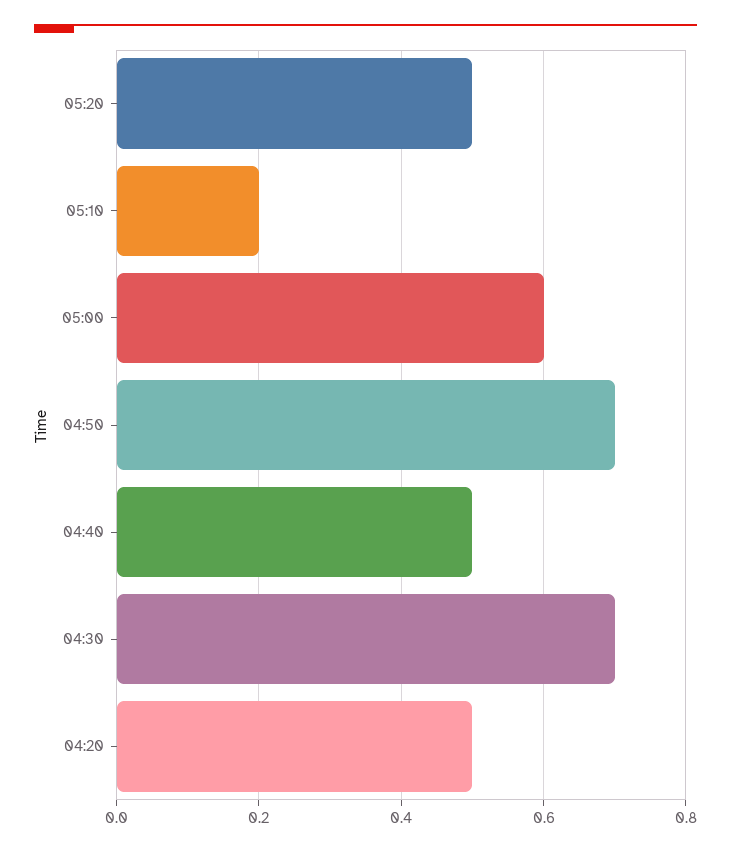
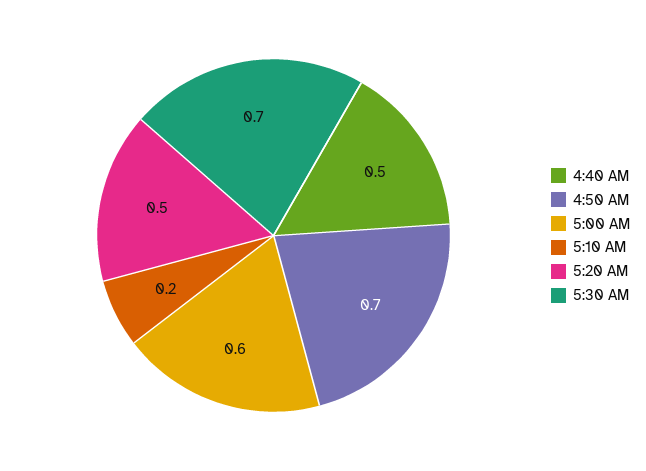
04:30: 0.7 -> none
04:20: 0.5 -> none
5:30 AM: none -> 0.7

